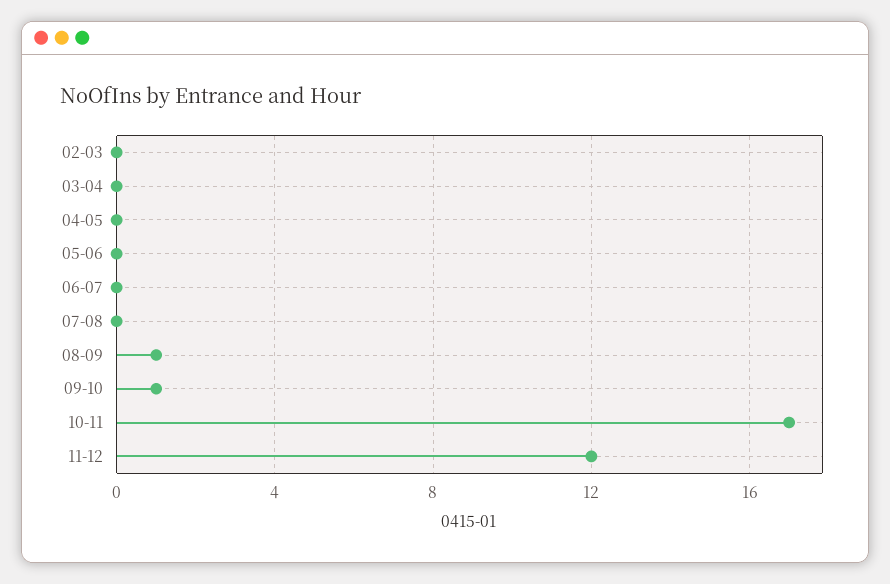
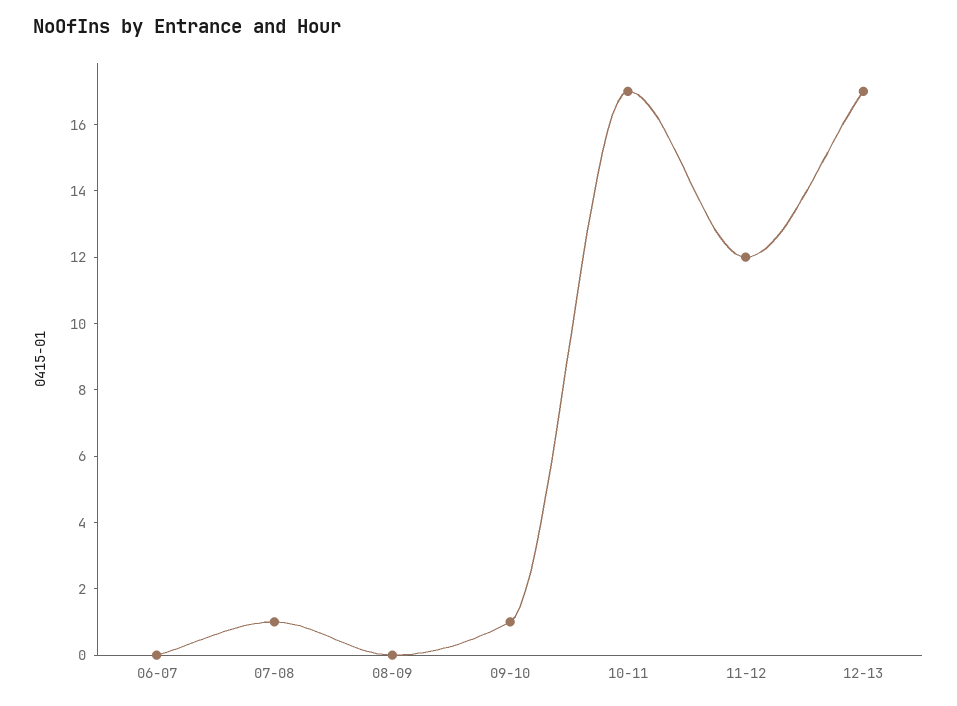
02-03: 0 -> none
03-04: 0 -> none
04-05: 0 -> none
05-06: 0 -> none
07-08: 0 -> 1
08-09: 1 -> 0
12-13: none -> 17

